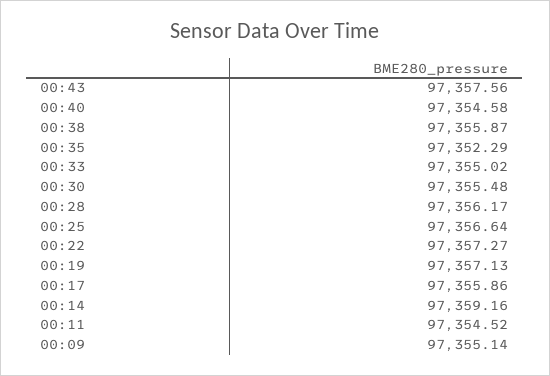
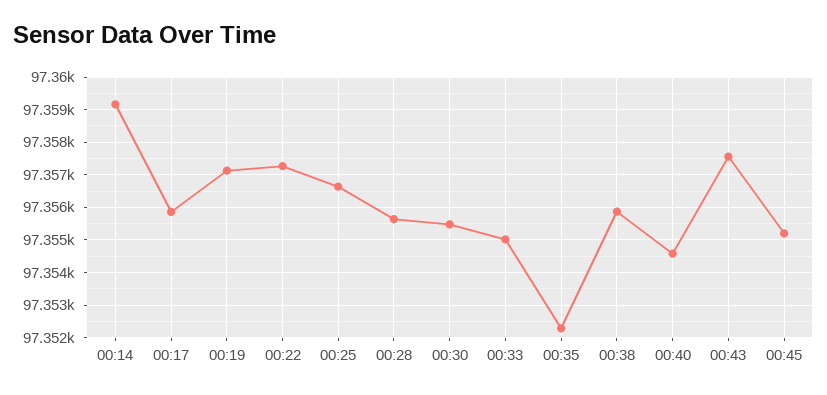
00:28: 97356.17 -> 97355.6
00:11: 97354.52 -> none
00:09: 97355.14 -> none
00:45: none -> 97355.2

